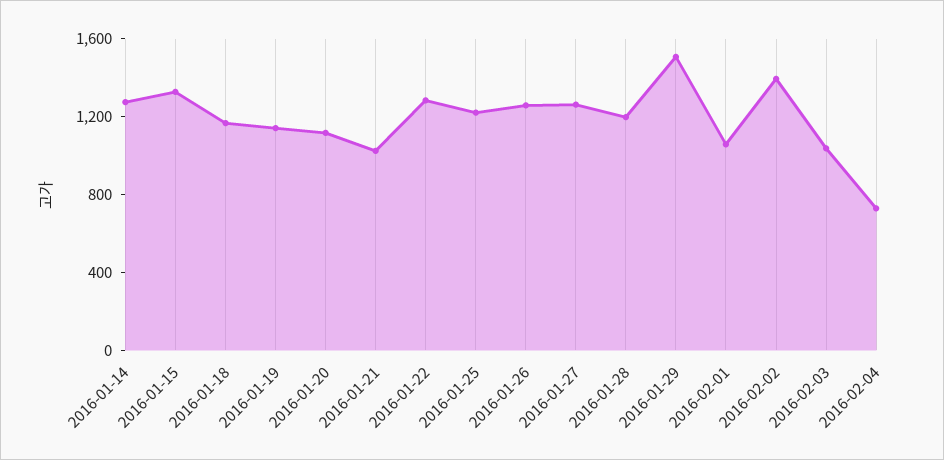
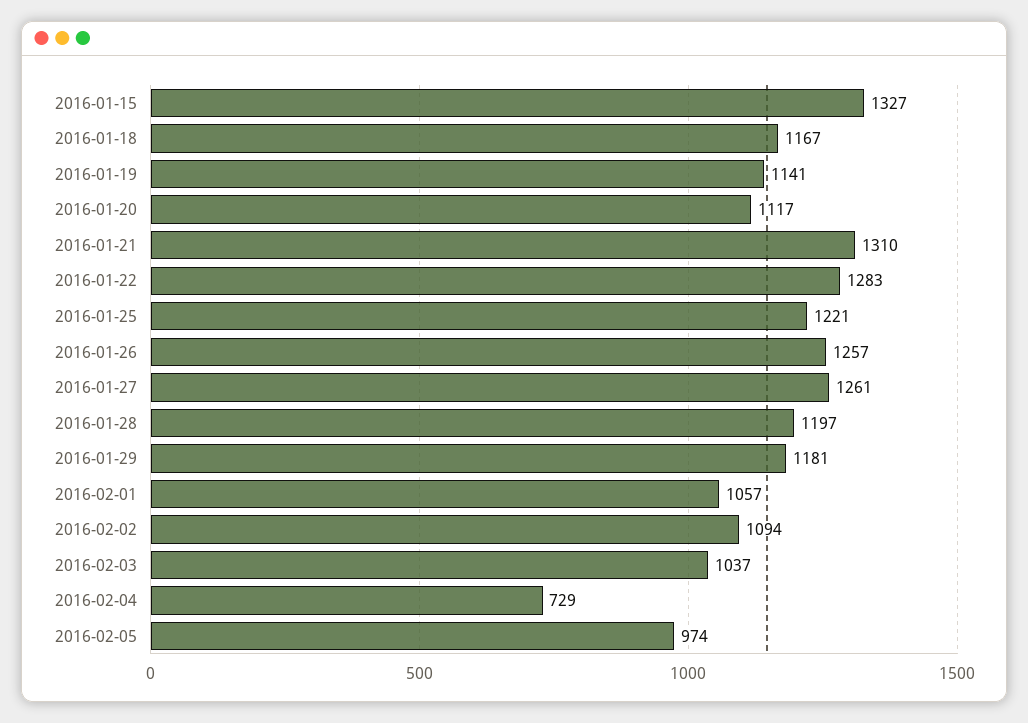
2016-01-14: 1300 -> none
2016-01-21: 1000 -> 1310
2016-01-29: 1500 -> 1181
2016-02-02: 1400 -> 1094
2016-02-05: none -> 974

